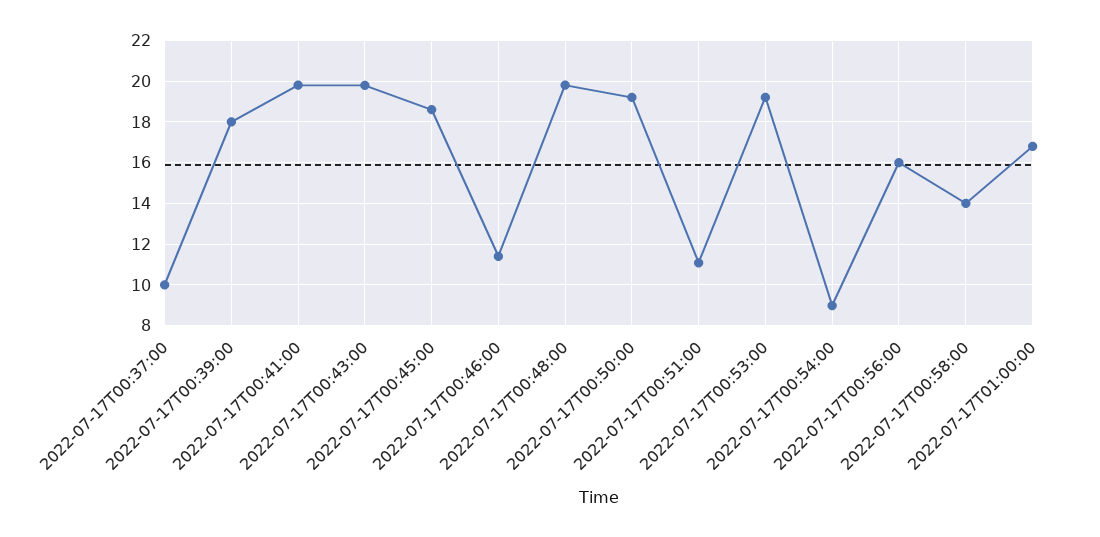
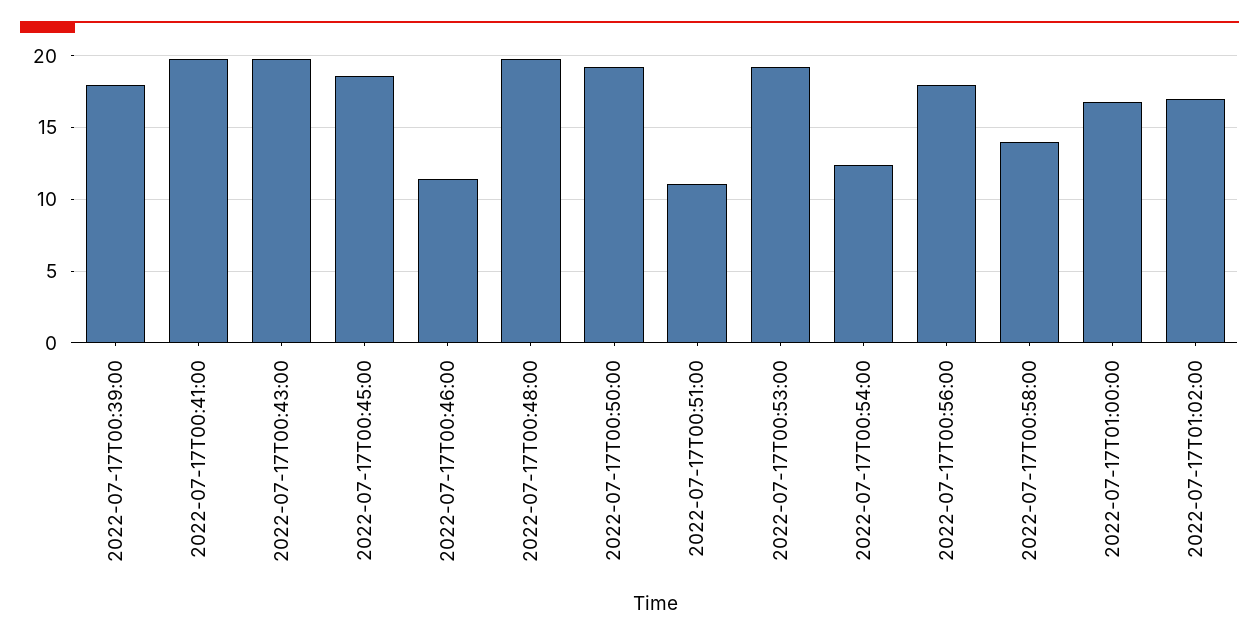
2022-07-17T00:37:00: 10 -> none
2022-07-17T00:54:00: 9 -> 12.5
2022-07-17T00:56:00: 16 -> 18
2022-07-17T01:02:00: none -> 17

